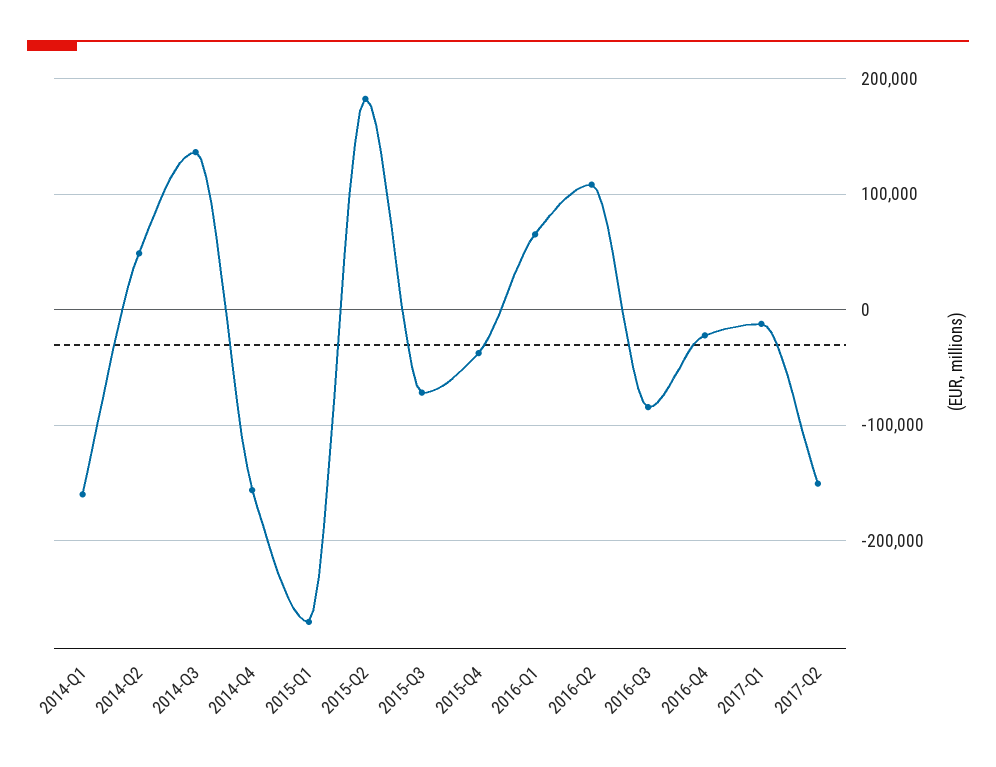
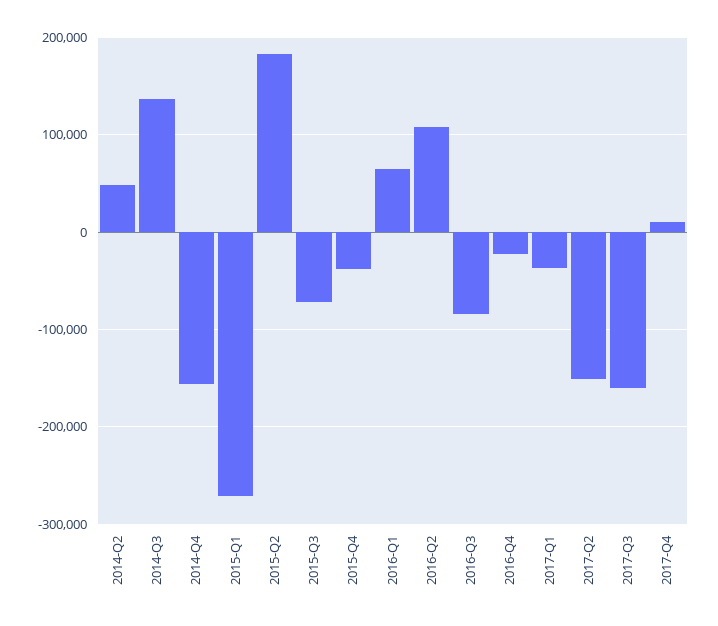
2014-Q1: -160000 -> none
2017-Q1: -10000 -> -40000
2017-Q3: none -> -160000
2017-Q4: none -> 10000

